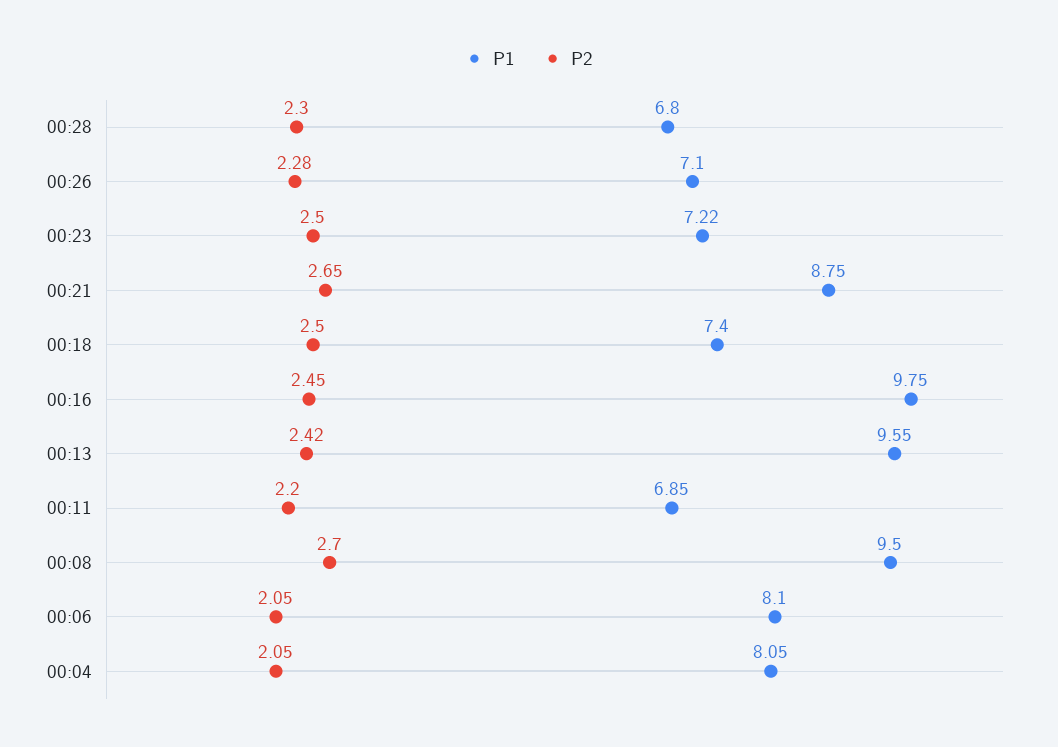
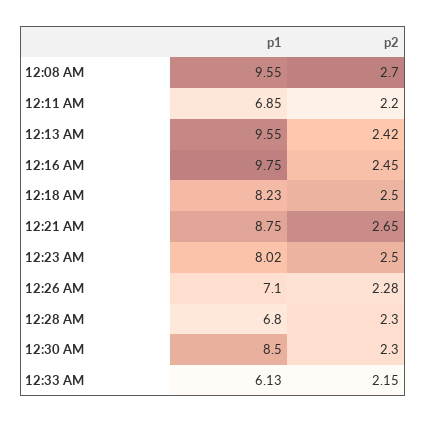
P1, 00:23: 7.22 -> 8.02
P1, 00:18: 7.4 -> 8.23
P1, 00:08: 9.5 -> 9.55
P1, 00:06: 8.1 -> none
P2, 00:06: 2.05 -> none
P1, 00:04: 8.05 -> none
P2, 00:04: 2.05 -> none
P1, 12:30 AM: none -> 8.5
P2, 12:30 AM: none -> 2.3
P1, 12:33 AM: none -> 6.13
P2, 12:33 AM: none -> 2.15

